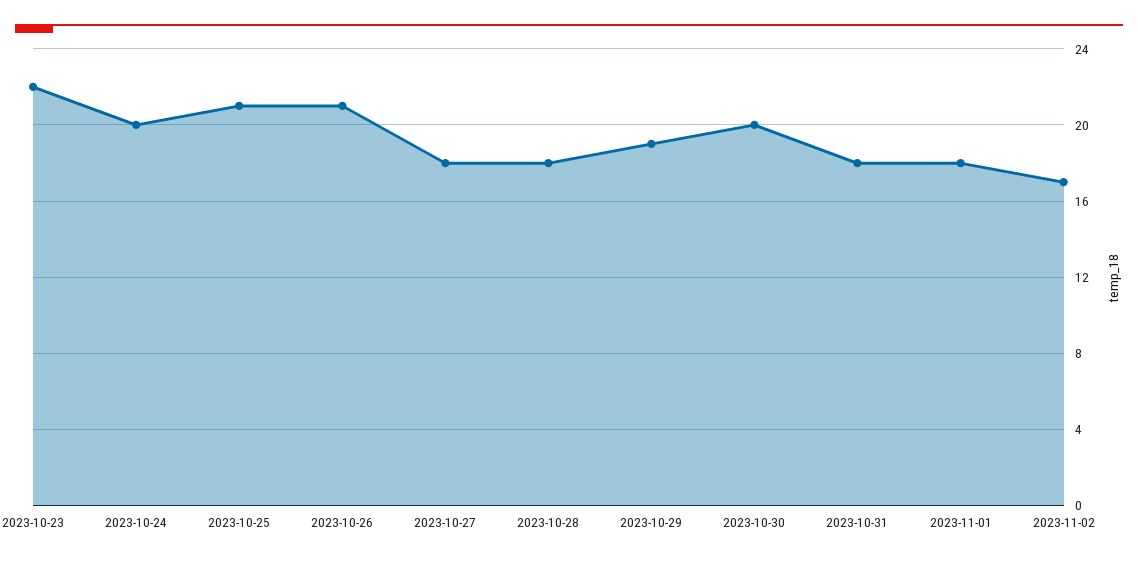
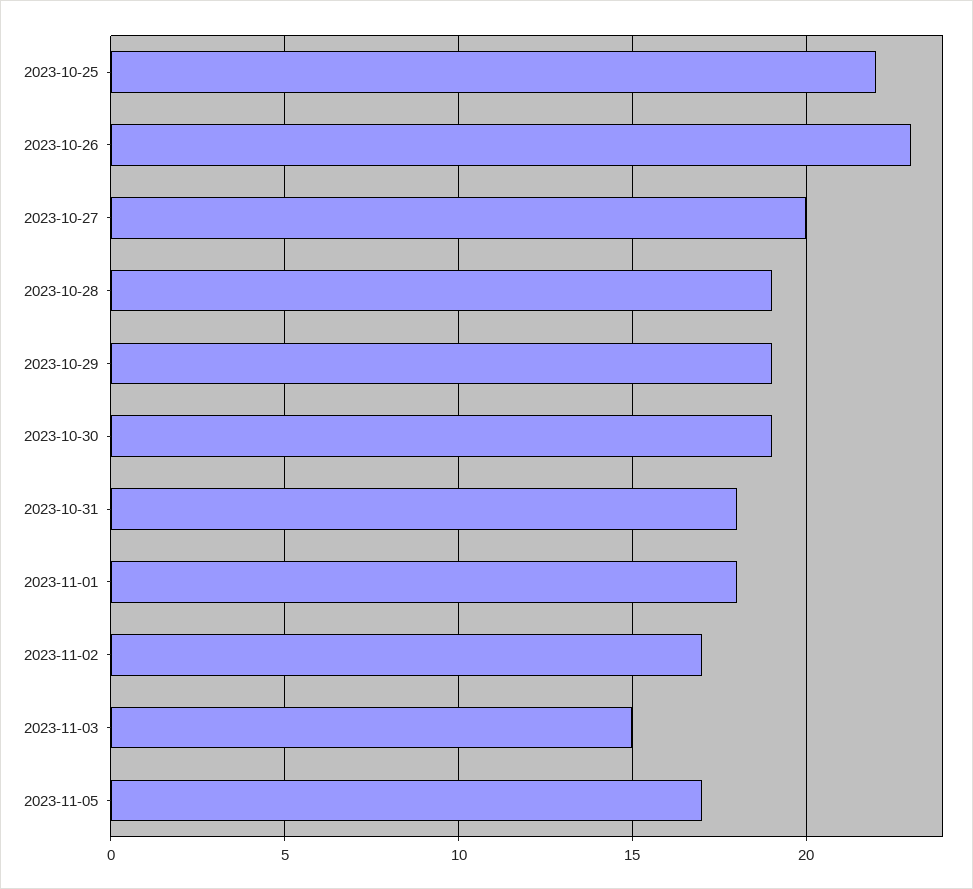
2023-10-23: 22 -> none
2023-10-24: 20 -> none
2023-10-25: 21 -> 22
2023-10-26: 21 -> 23
2023-10-27: 18 -> 20
2023-10-28: 18 -> 19
2023-10-30: 20 -> 19
2023-11-03: none -> 15
2023-11-05: none -> 17

